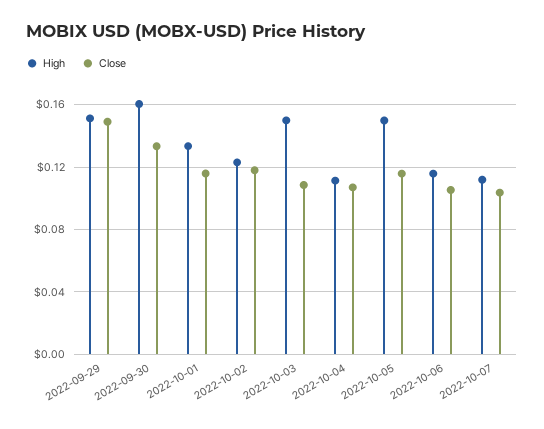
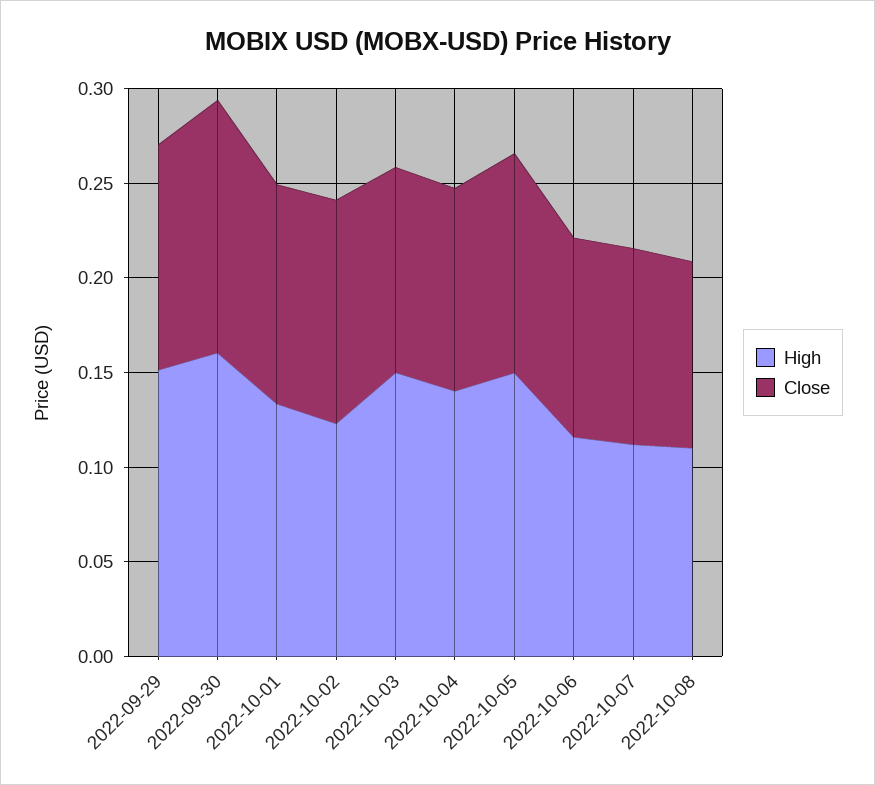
Close, 2022-09-29: 0.15 -> 0.12
High, 2022-10-04: 0.11 -> 0.14
High, 2022-10-08: none -> 0.11
Close, 2022-10-08: none -> 0.1

